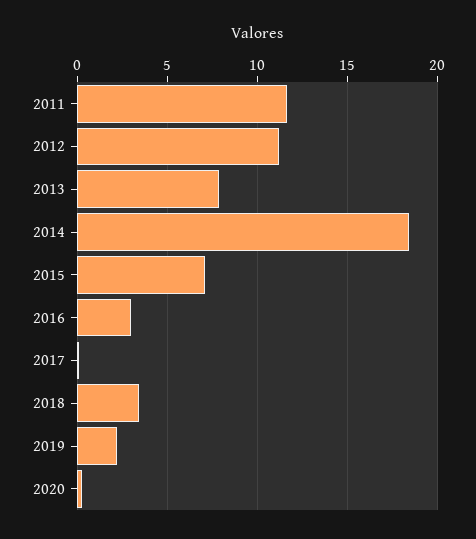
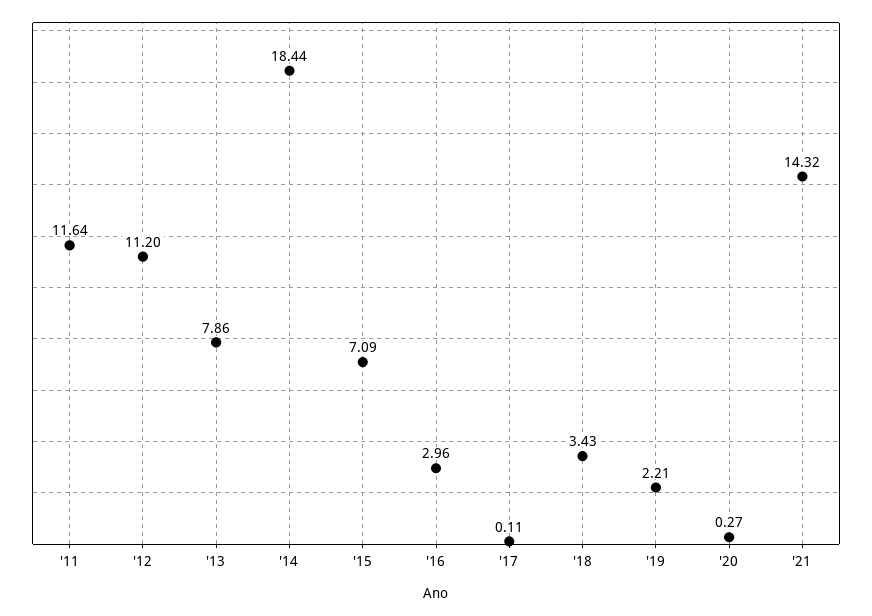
'21: none -> 14.32

